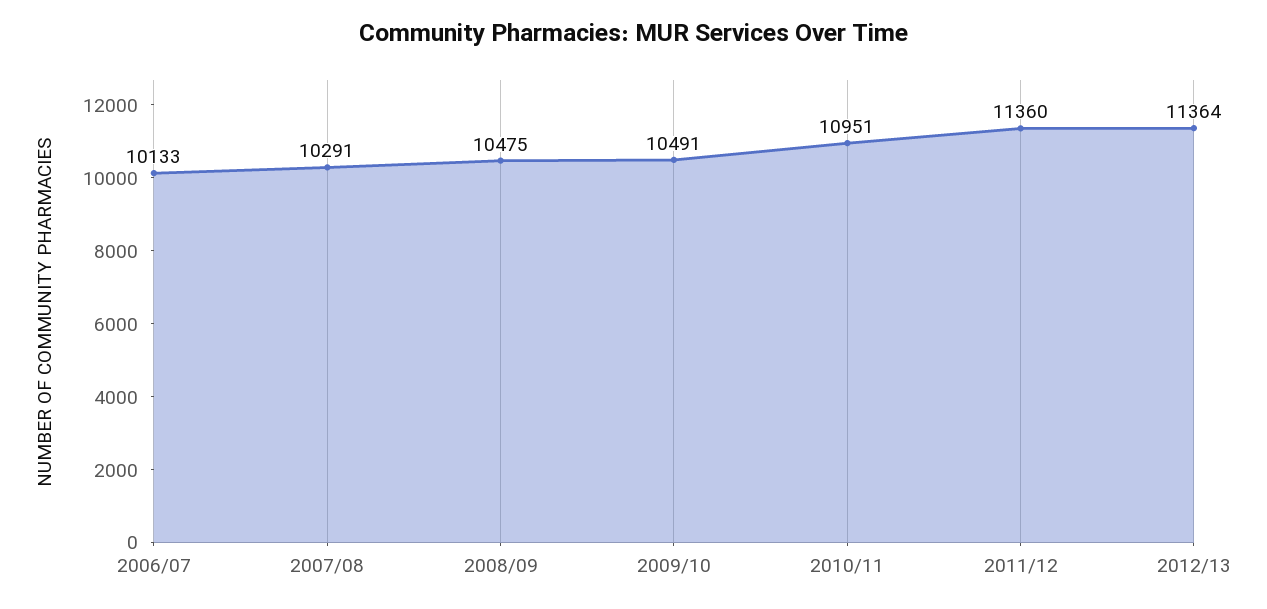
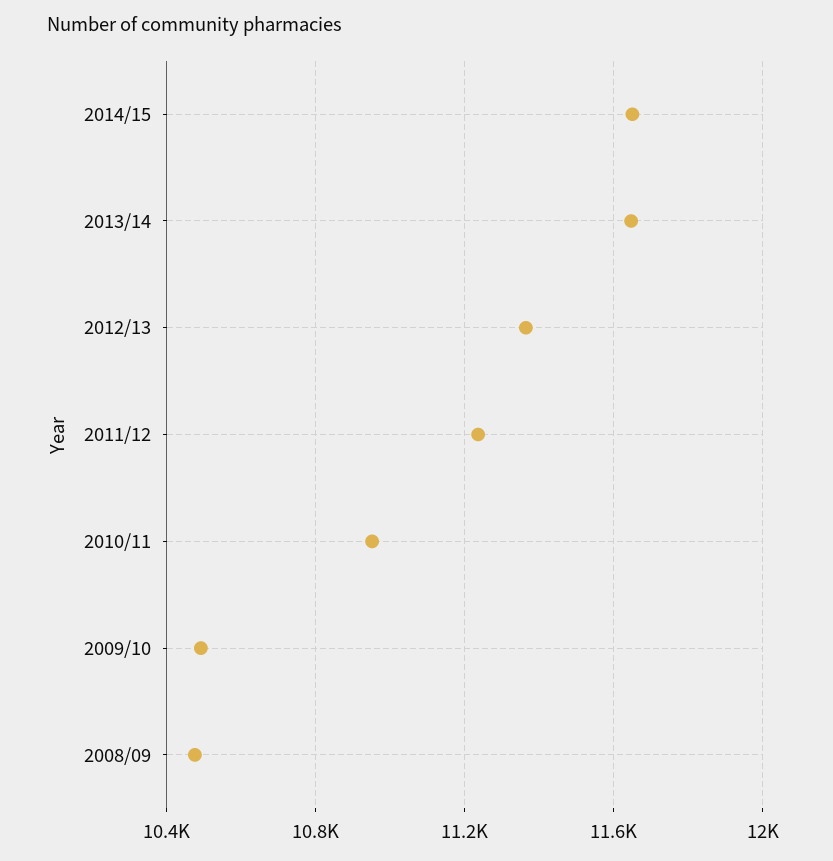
2006/07: 10133 -> none
2007/08: 10291 -> none
2011/12: 11360 -> 11250
2014/15: none -> 11650
2013/14: none -> 11650

